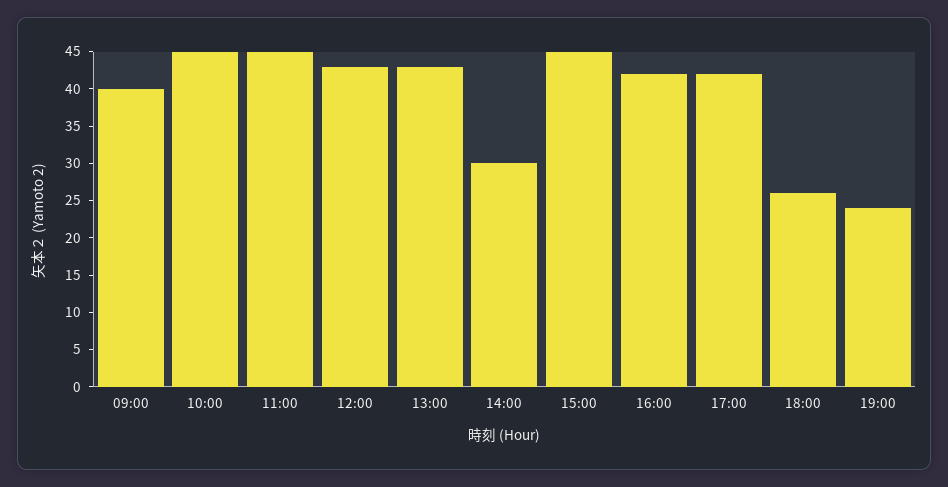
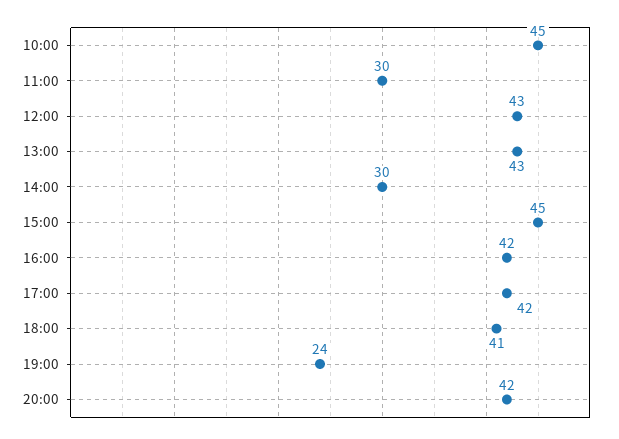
09:00: 40 -> none
11:00: 45 -> 30
18:00: 25 -> 41
20:00: none -> 42

